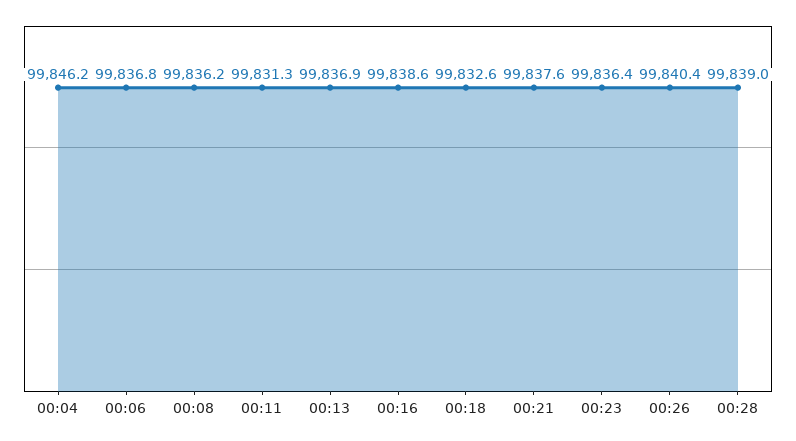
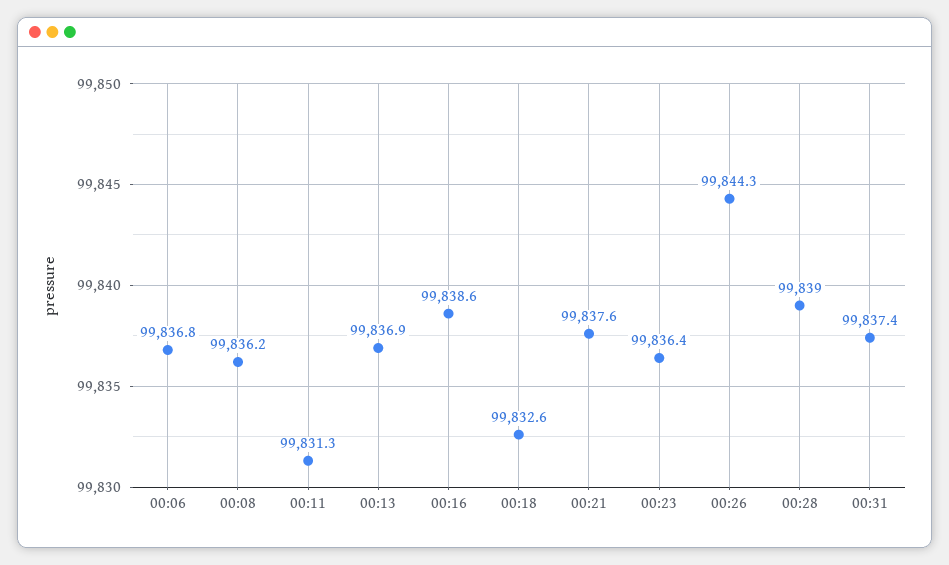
00:04: 99846.2 -> none
00:26: 99840.4 -> 99844.3
00:31: none -> 99837.4

